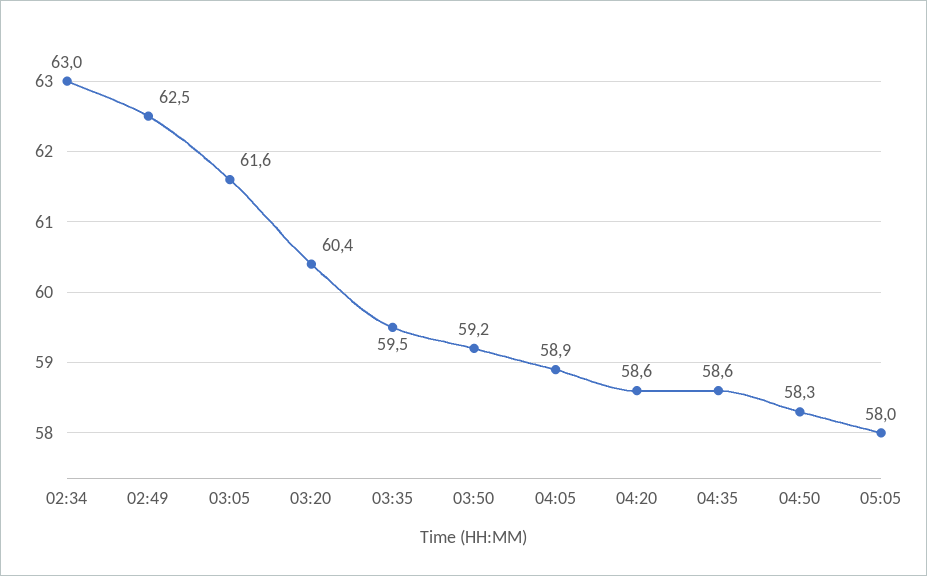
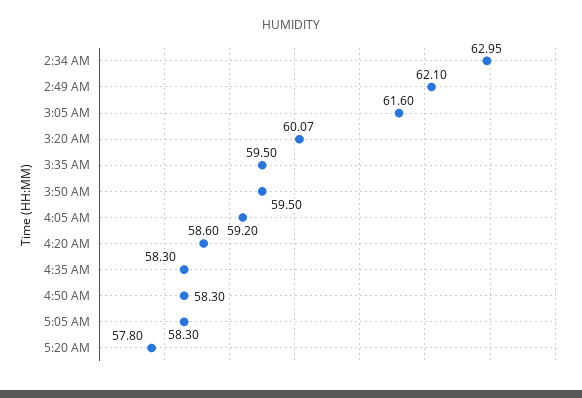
02:49: 62.5 -> 62.1
03:20: 60.4 -> 60.07
03:50: 59.2 -> 59.5
04:05: 58.9 -> 59.2
04:35: 58.6 -> 58.3
05:05: 58 -> 58.3
5:20 AM: none -> 57.8

